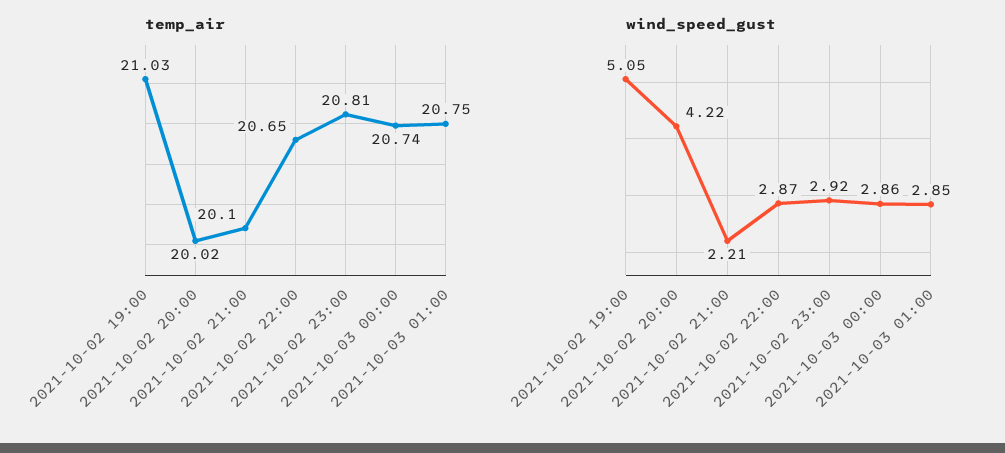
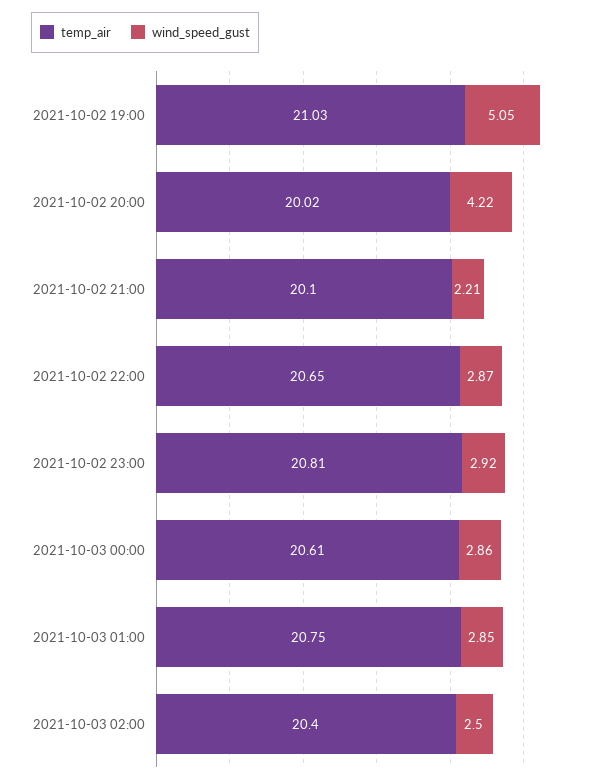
temp_air, 2021-10-03 00:00: 20.74 -> 20.61
temp_air, 2021-10-03 02:00: none -> 20.4
wind_speed_gust, 2021-10-03 02:00: none -> 2.5

